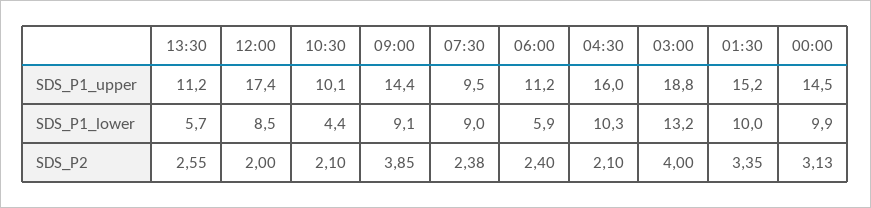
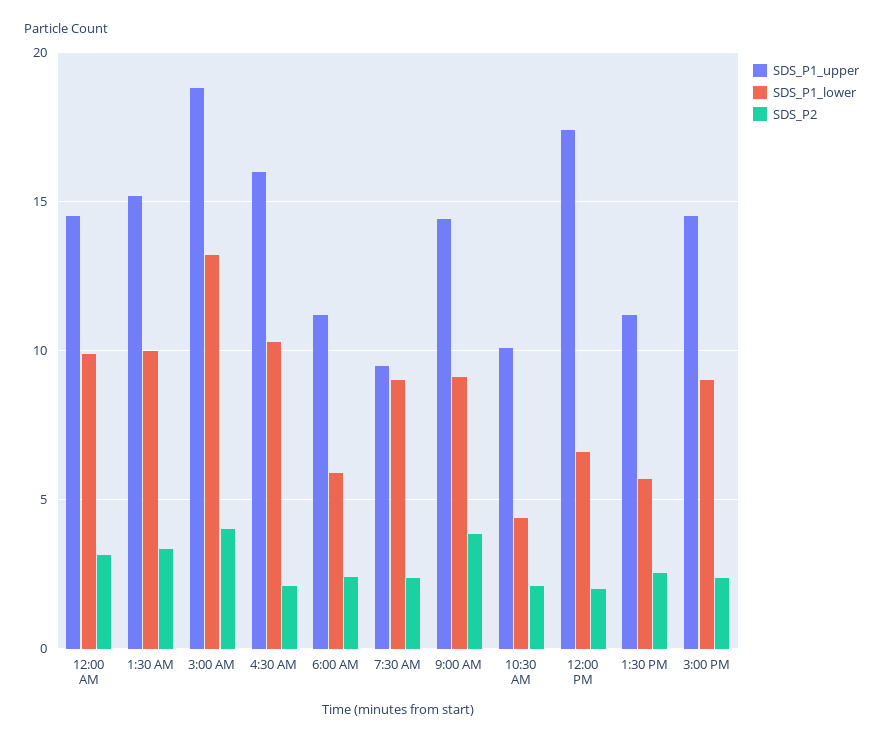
SDS_P1_lower, 12:00: 8.5 -> 6.5
SDS_P1_upper, 3:00 PM: none -> 14.5
SDS_P1_lower, 3:00 PM: none -> 9
SDS_P2, 3:00 PM: none -> 2.5

